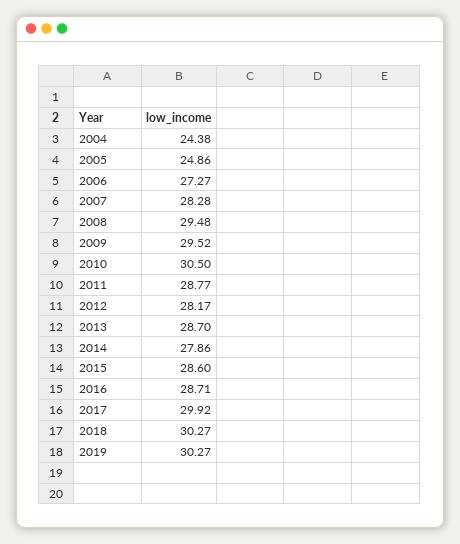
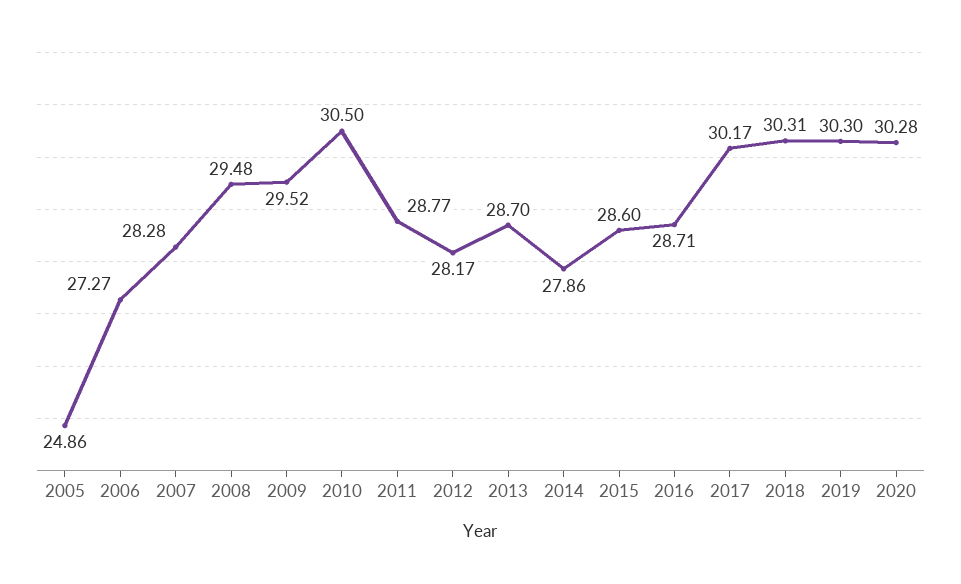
2004: 24.38 -> none
2017: 29.92 -> 30.17
2018: 30.27 -> 30.31
2019: 30.27 -> 30.3
2020: none -> 30.28

